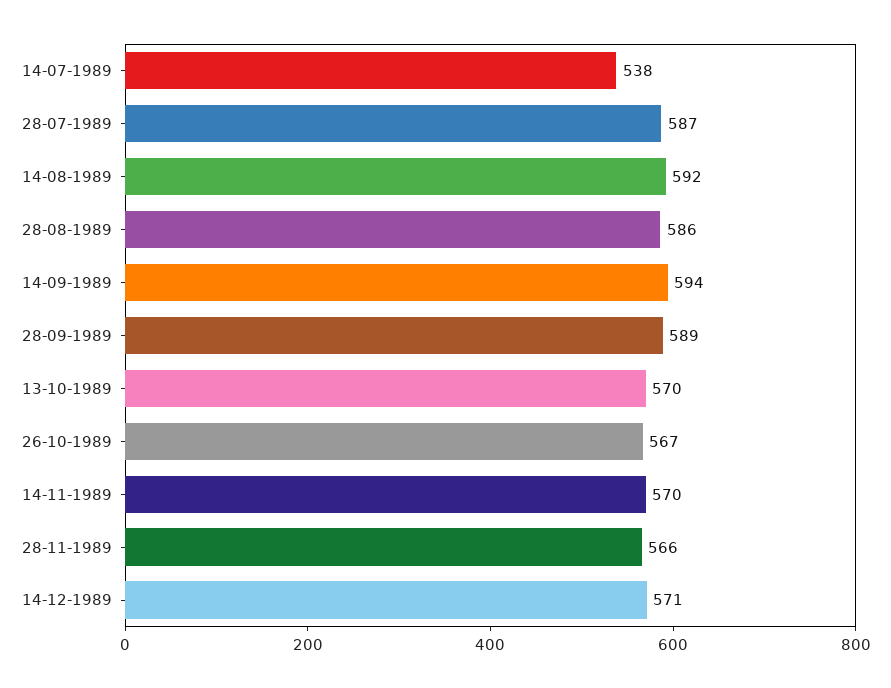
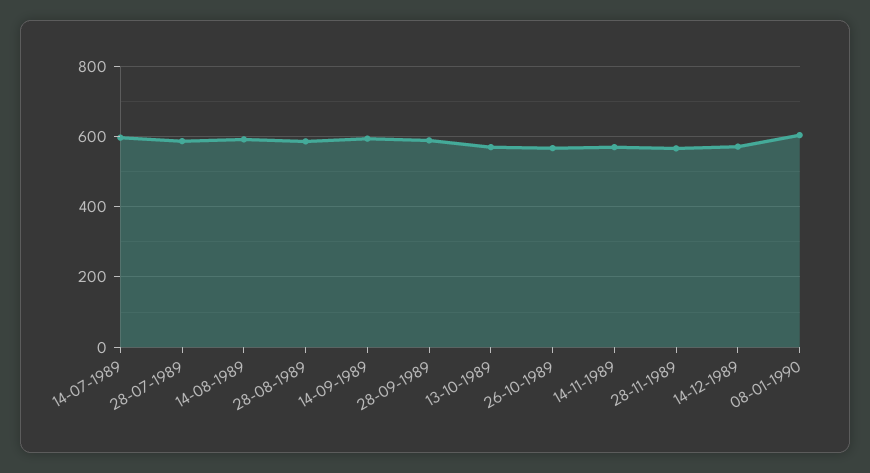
14-07-1989: 538 -> 600
08-01-1990: none -> 600

